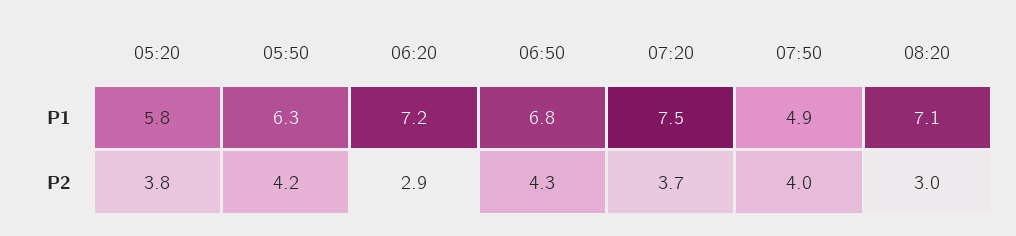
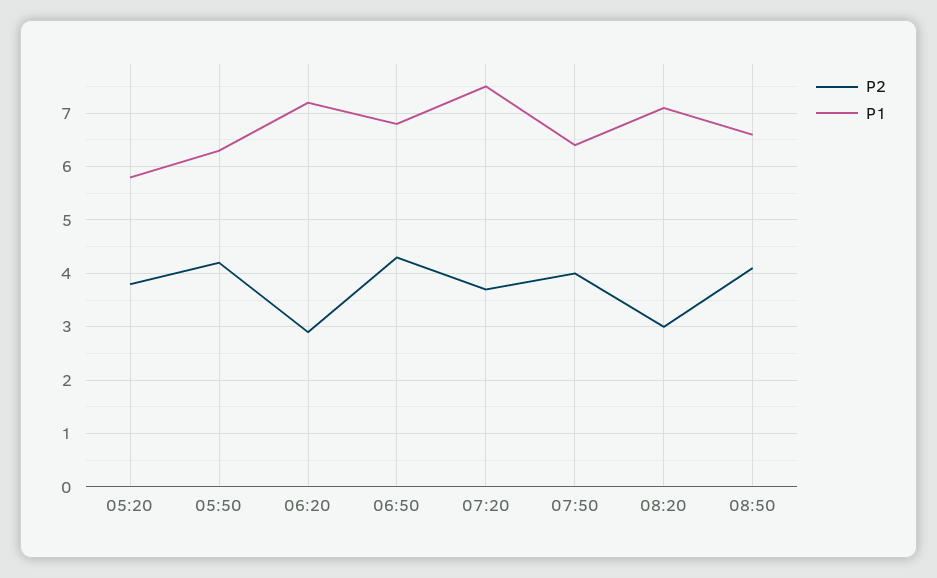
P1, 07:50: 4.9 -> 6.5
P2, 08:50: none -> 4
P1, 08:50: none -> 6.5

